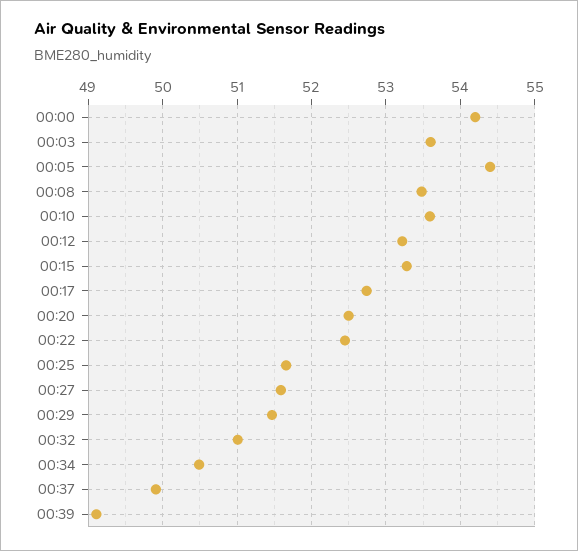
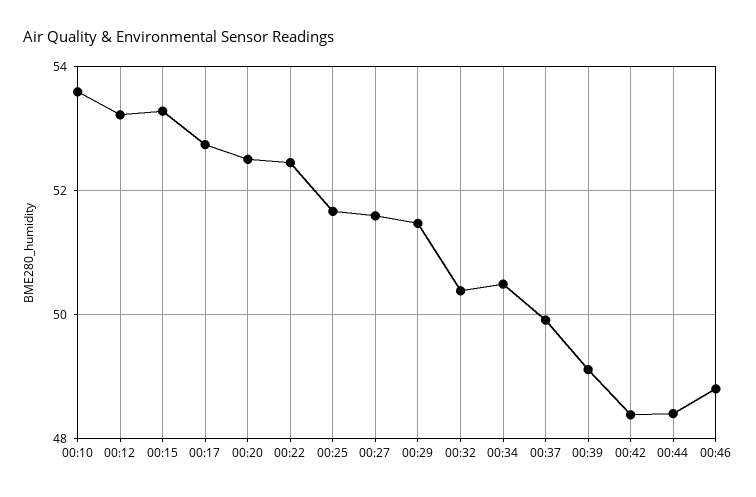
00:00: 54.2 -> none
00:03: 53.6 -> none
00:05: 54.4 -> none
00:08: 53.5 -> none
00:32: 51 -> 50.4
00:42: none -> 48.4
00:44: none -> 48.4
00:46: none -> 48.8

